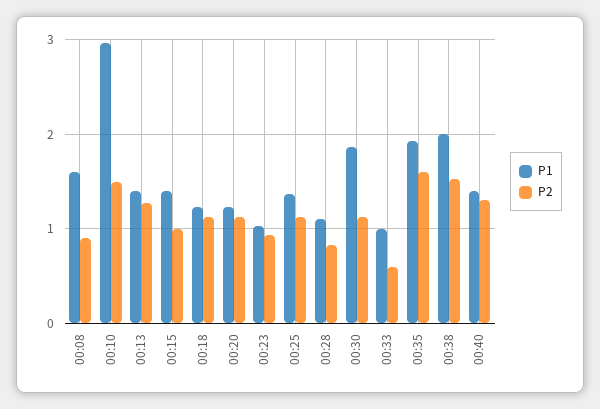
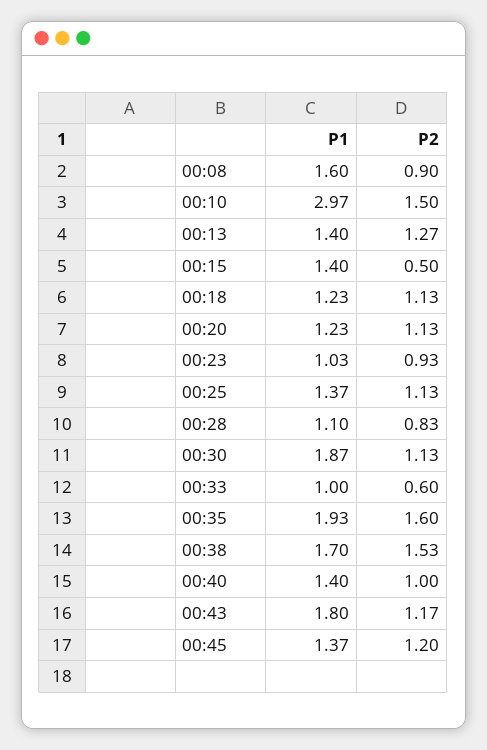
P2, 00:15: 1 -> 0.5
P1, 00:38: 2 -> 1.7
P2, 00:40: 1.3 -> 1
P1, 00:43: none -> 1.8
P2, 00:43: none -> 1.17
P1, 00:45: none -> 1.37
P2, 00:45: none -> 1.2

